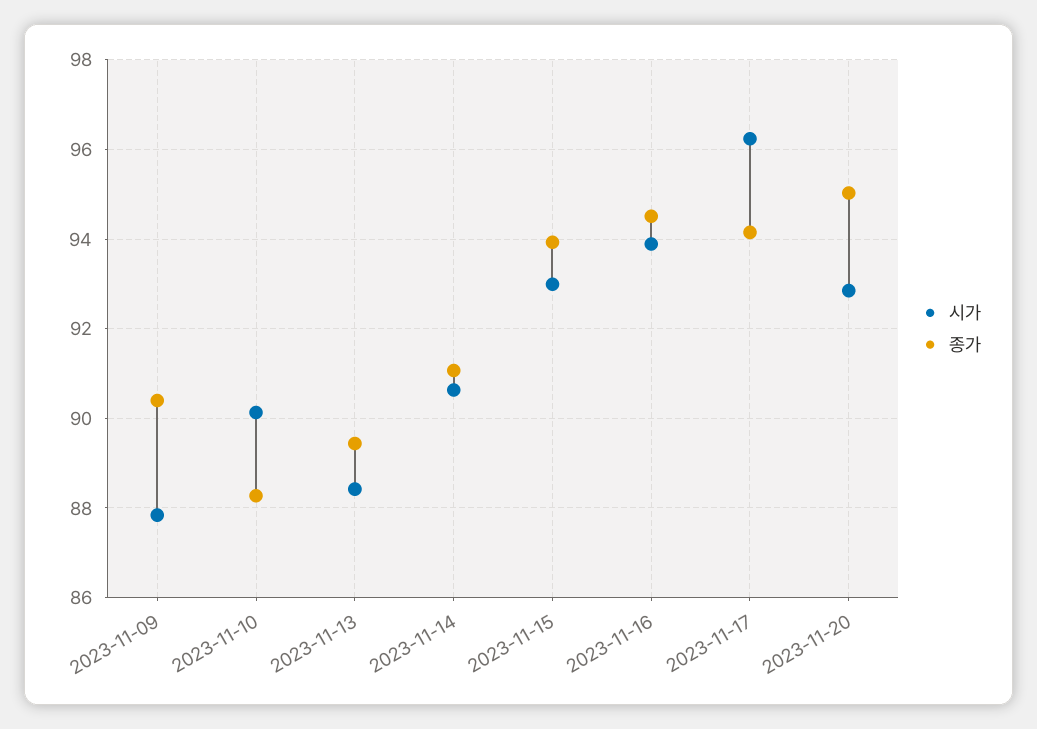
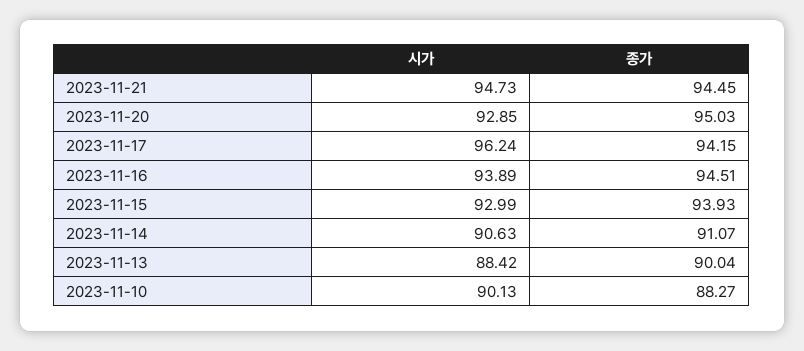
시가, 2023-11-09: 87.8 -> none
종가, 2023-11-09: 90.4 -> none
종가, 2023-11-13: 89.4 -> 90.04
시가, 2023-11-21: none -> 94.73
종가, 2023-11-21: none -> 94.45

